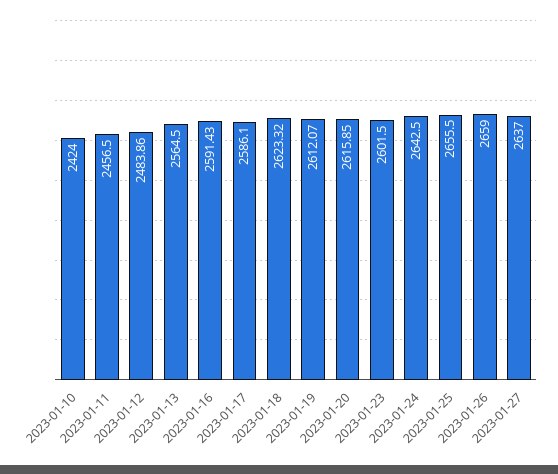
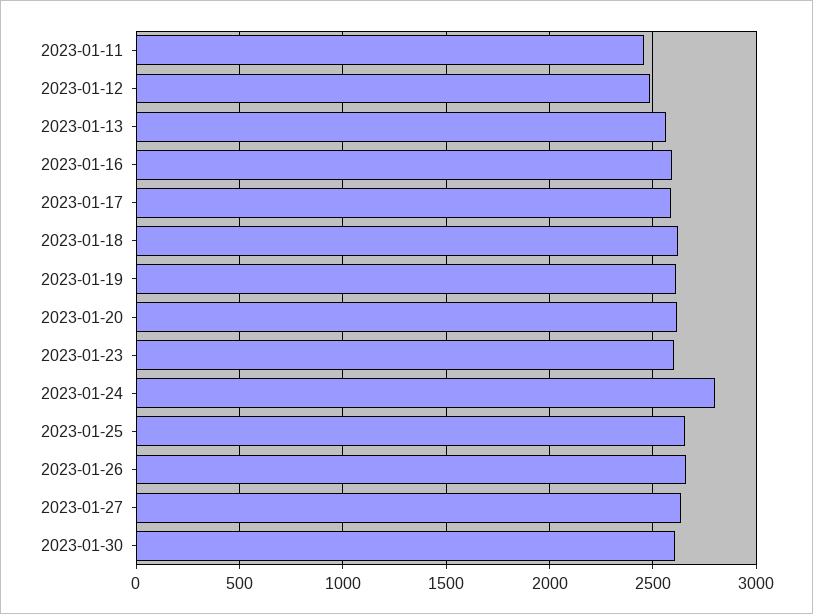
2023-01-10: 2424 -> none
2023-01-24: 2642.5 -> 2800
2023-01-30: none -> 2600

